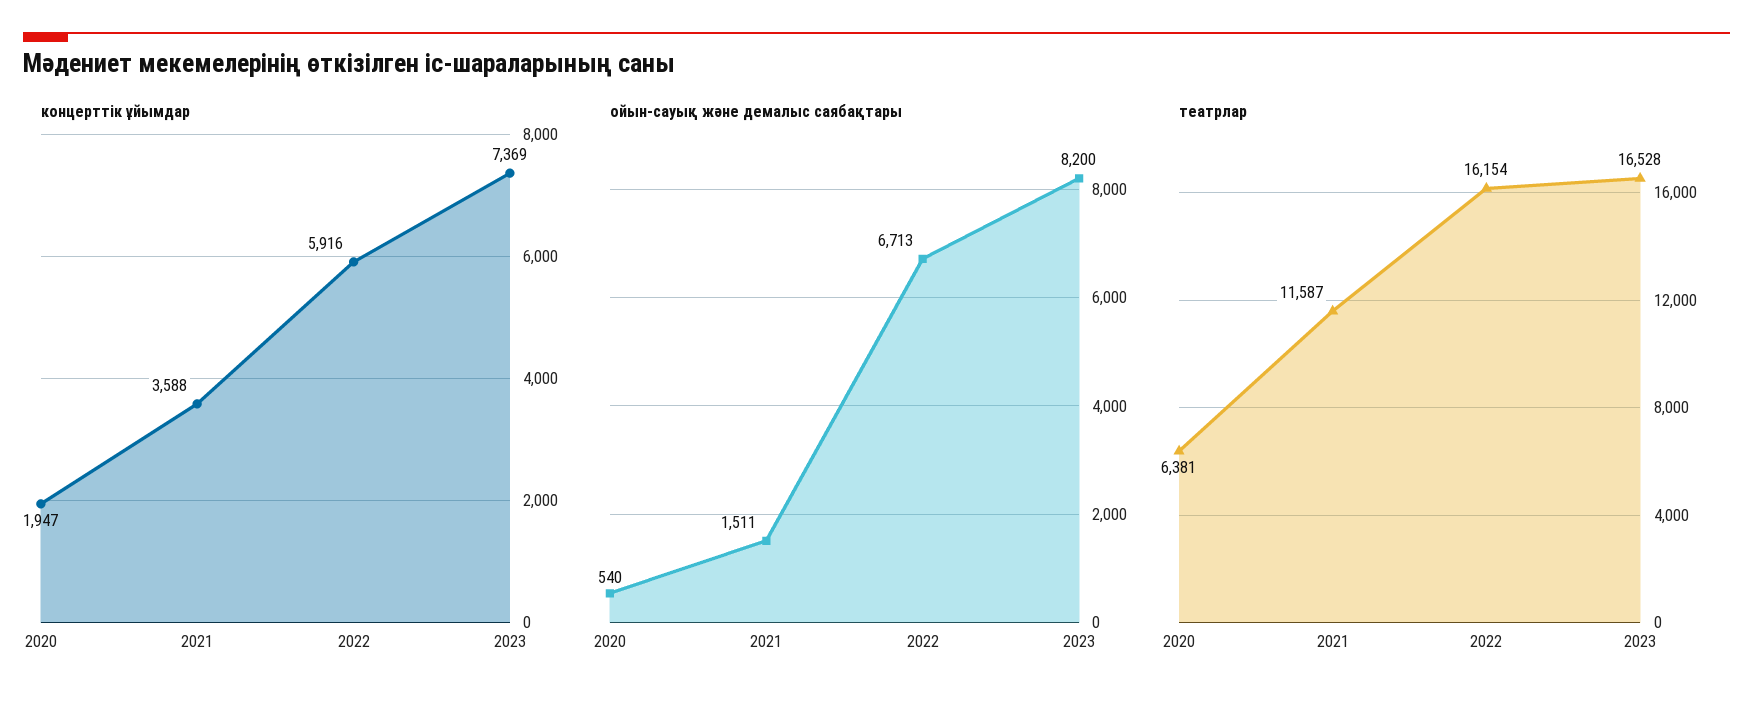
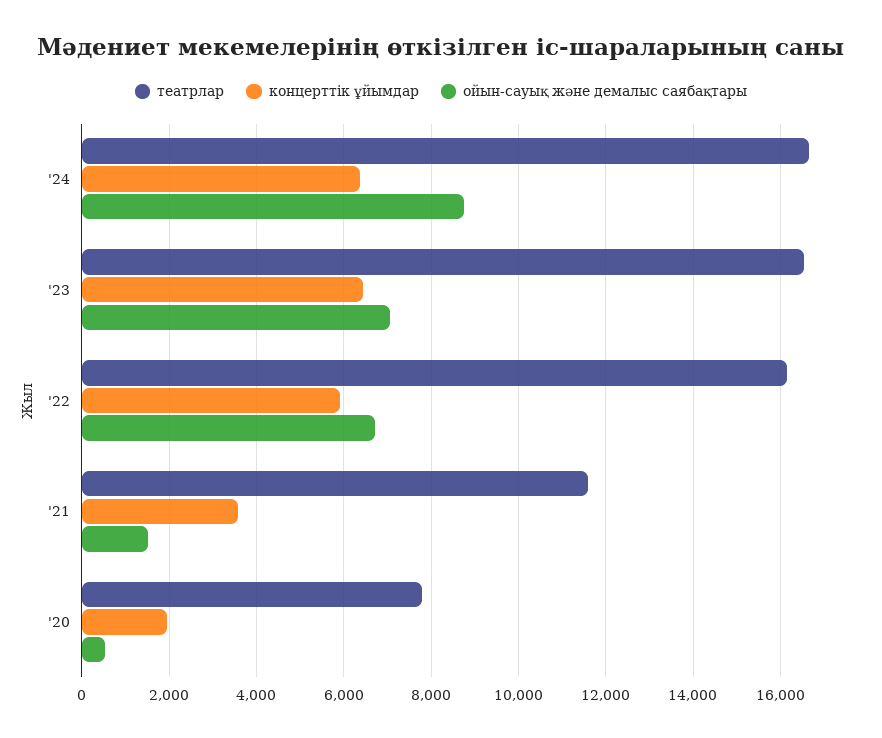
концерттік ұйымдар, 2023: 7369 -> 6400
ойын-сауық және демалыс саябақтары, 2023: 8200 -> 7000
театрлар, 2020: 6381 -> 7800
театрлар, '24: none -> 16600
концерттік ұйымдар, '24: none -> 6400
ойын-сауық және демалыс саябақтары, '24: none -> 8800

